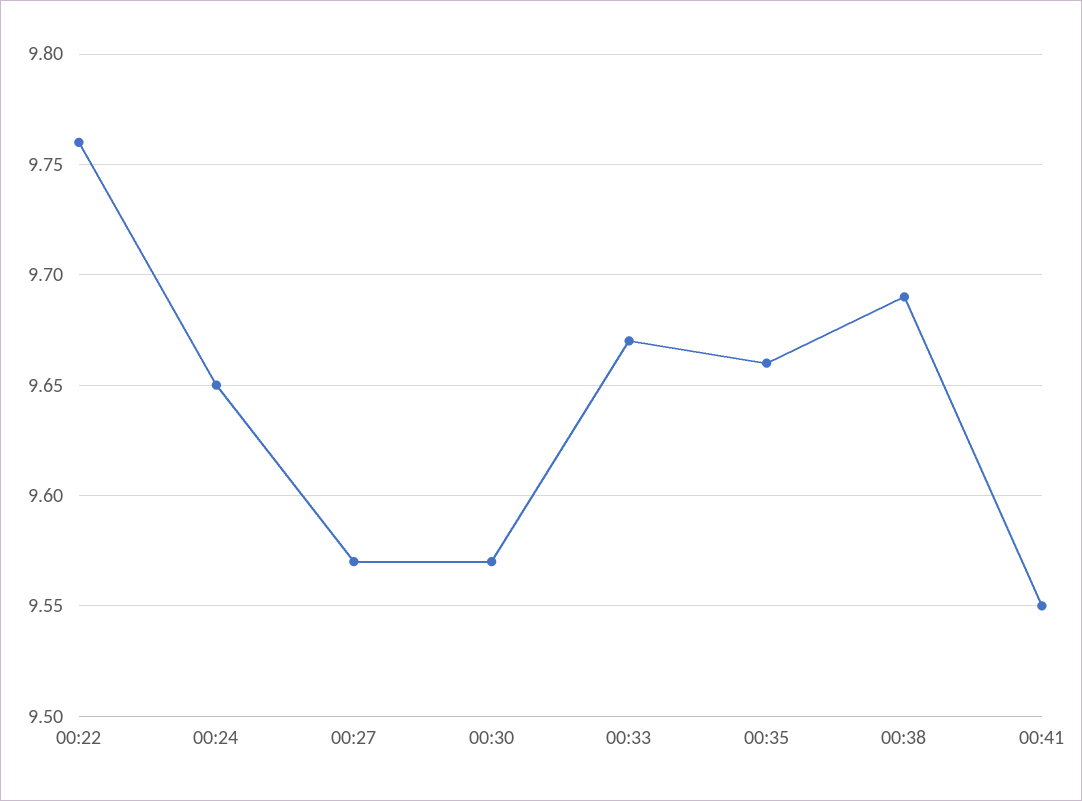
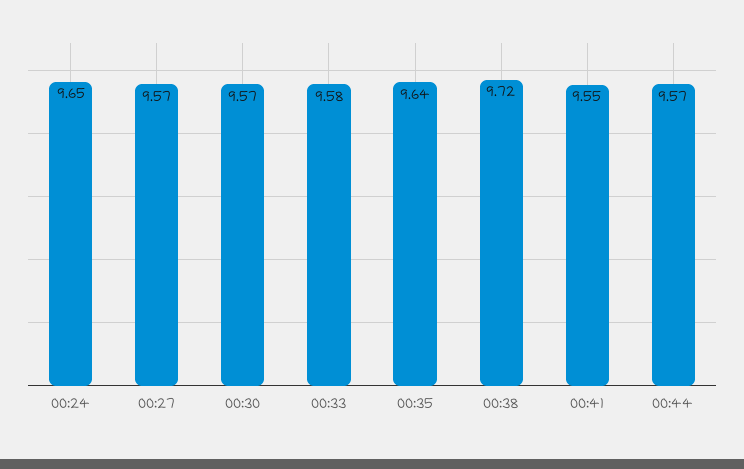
00:22: 9.76 -> none
00:33: 9.67 -> 9.58
00:35: 9.66 -> 9.64
00:38: 9.69 -> 9.72
00:44: none -> 9.57

